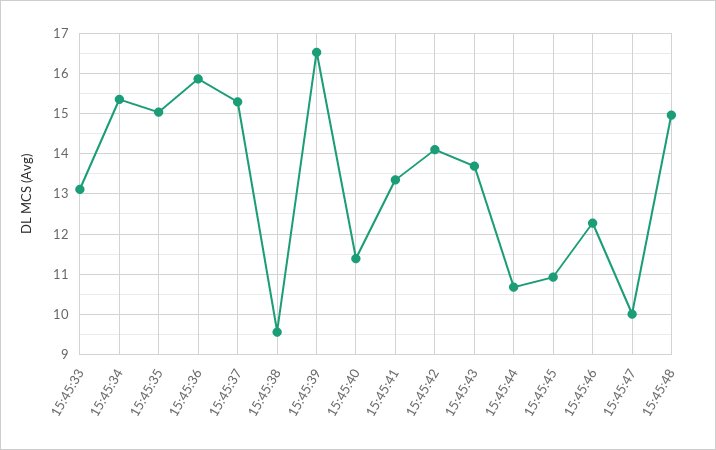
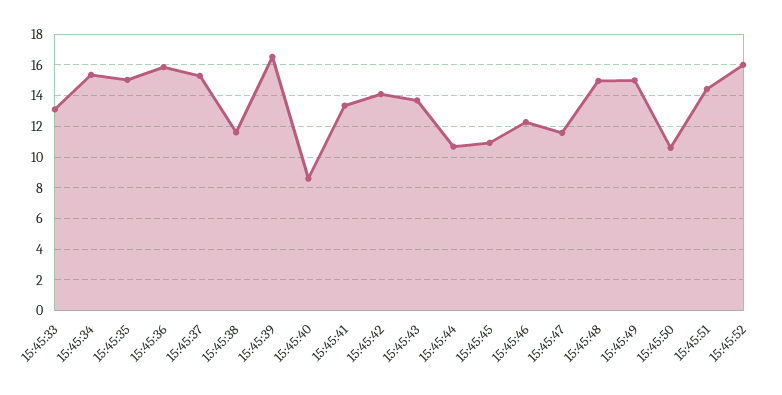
15:45:38: 9.6 -> 11.5
15:45:40: 11.4 -> 8.5
15:45:47: 10 -> 11.5
15:45:49: none -> 15
15:45:50: none -> 10.5
15:45:51: none -> 14.5
15:45:52: none -> 16

